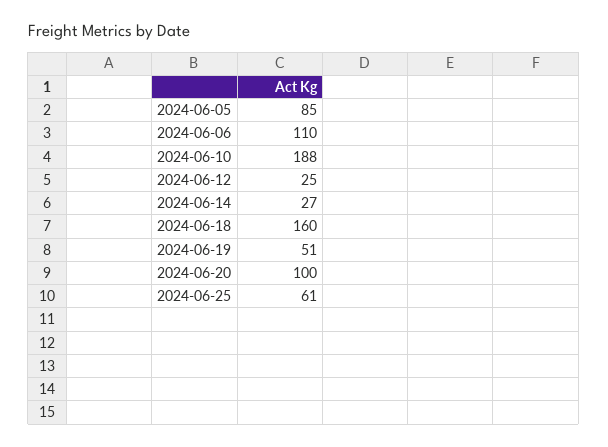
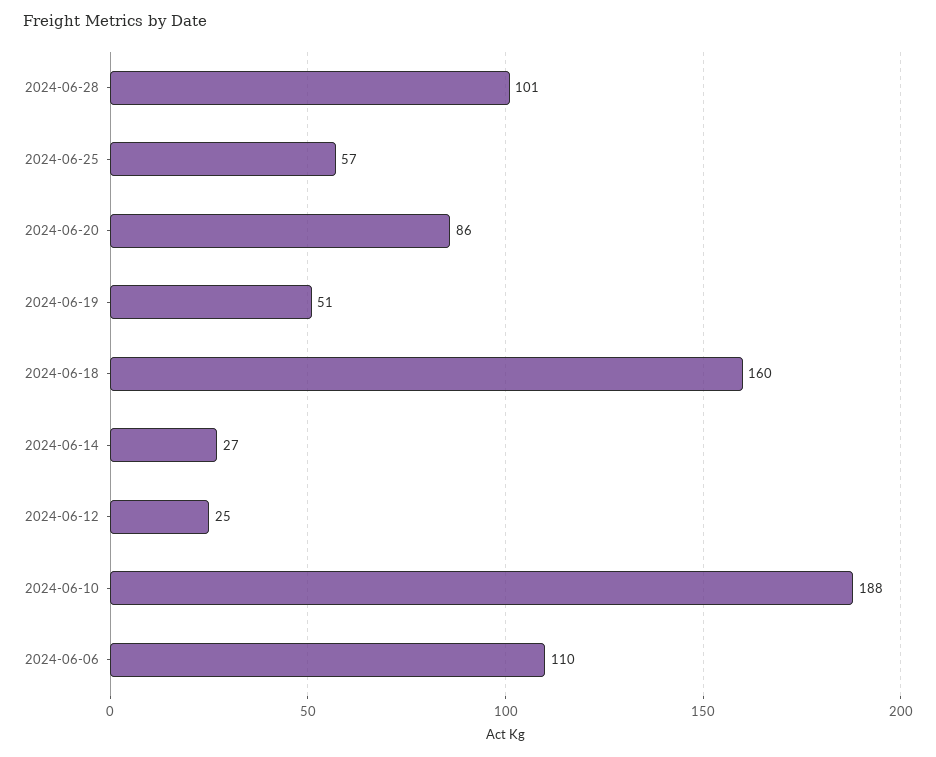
2024-06-05: 85 -> none
2024-06-20: 100 -> 86
2024-06-25: 61 -> 57
2024-06-28: none -> 101

